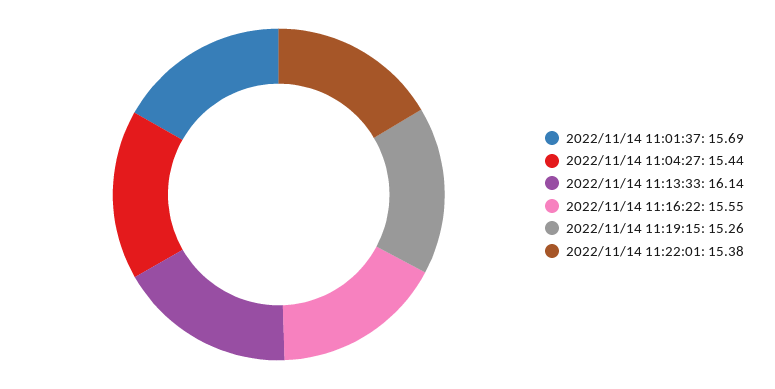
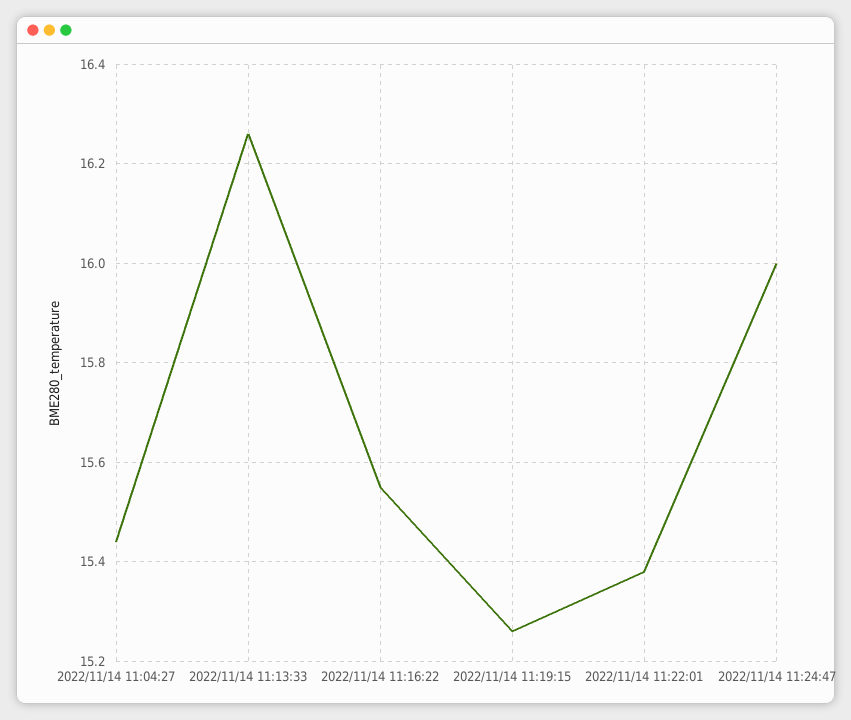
2022/11/14 11:01:37: 15.69 -> none
2022/11/14 11:13:33: 16.14 -> 16.25
2022/11/14 11:24:47: none -> 16

